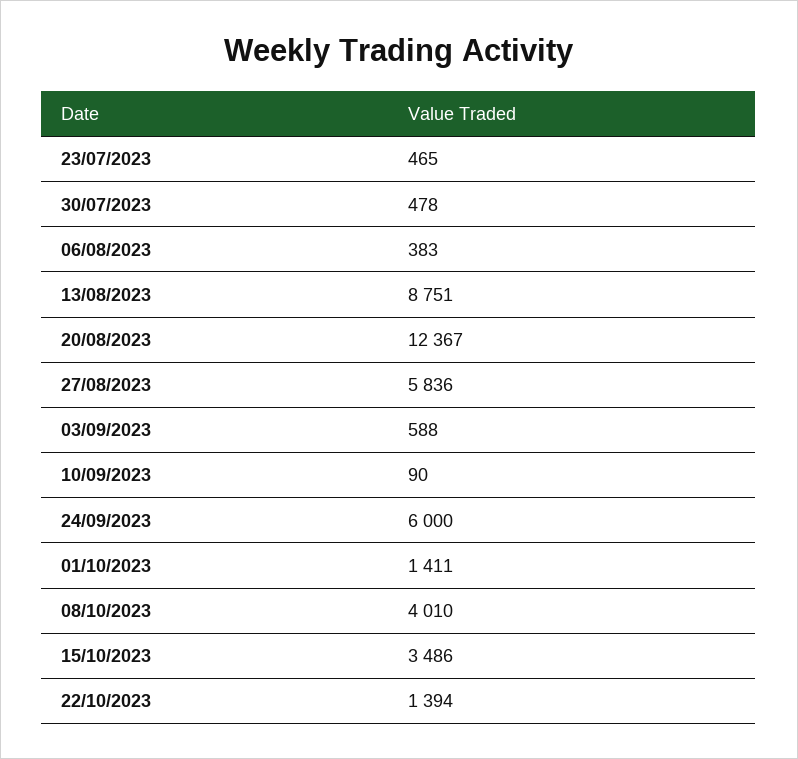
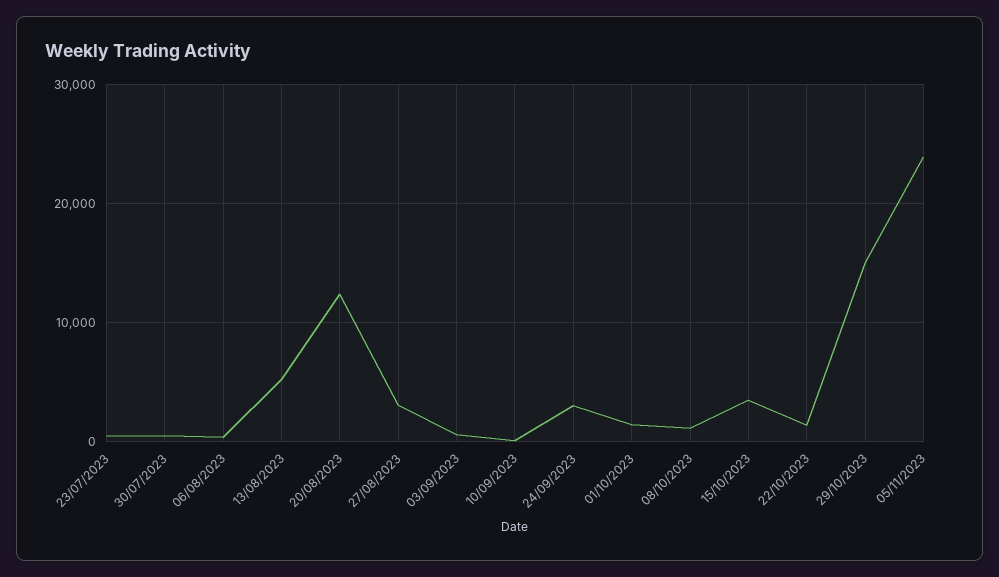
13/08/2023: 8751 -> 5000
27/08/2023: 5836 -> 3000
24/09/2023: 6000 -> 3000
08/10/2023: 4010 -> 1000
29/10/2023: none -> 15000
05/11/2023: none -> 24000

